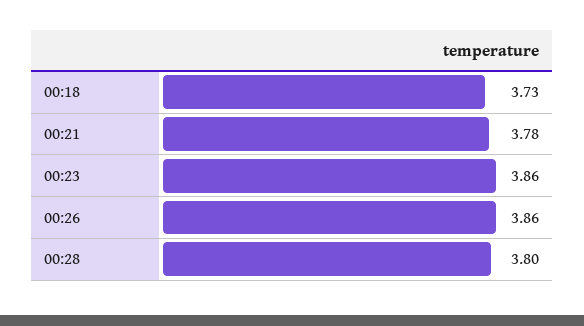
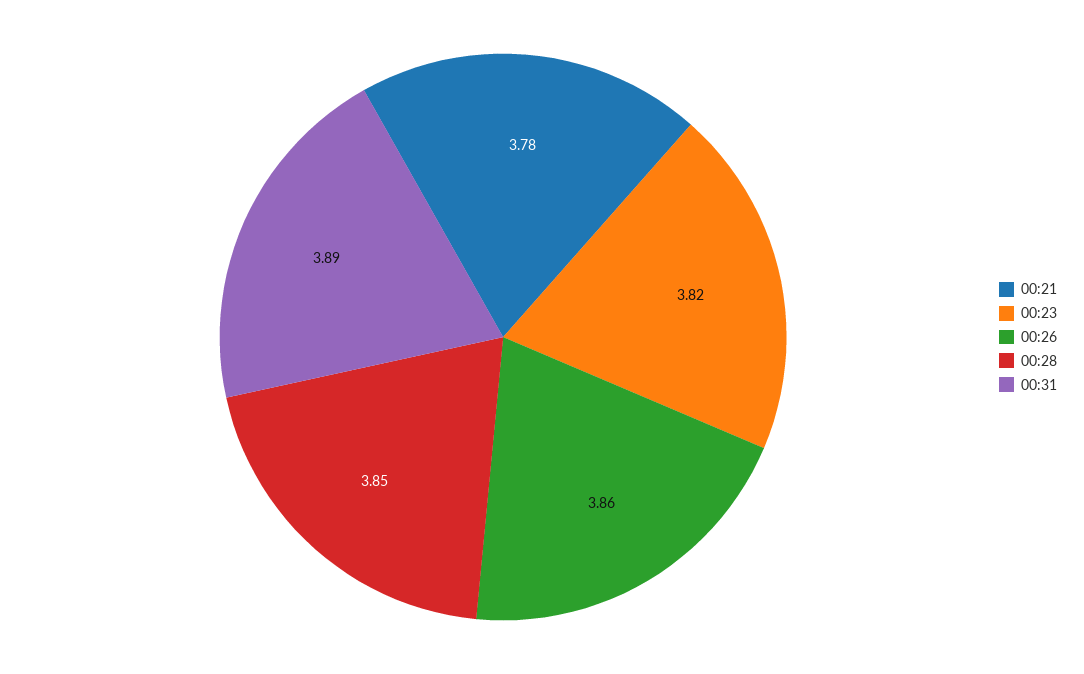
00:18: 3.73 -> none
00:23: 3.86 -> 3.82
00:28: 3.8 -> 3.85
00:31: none -> 3.89

